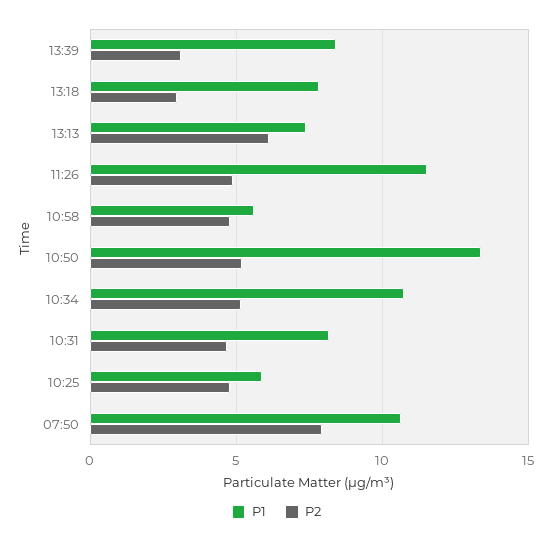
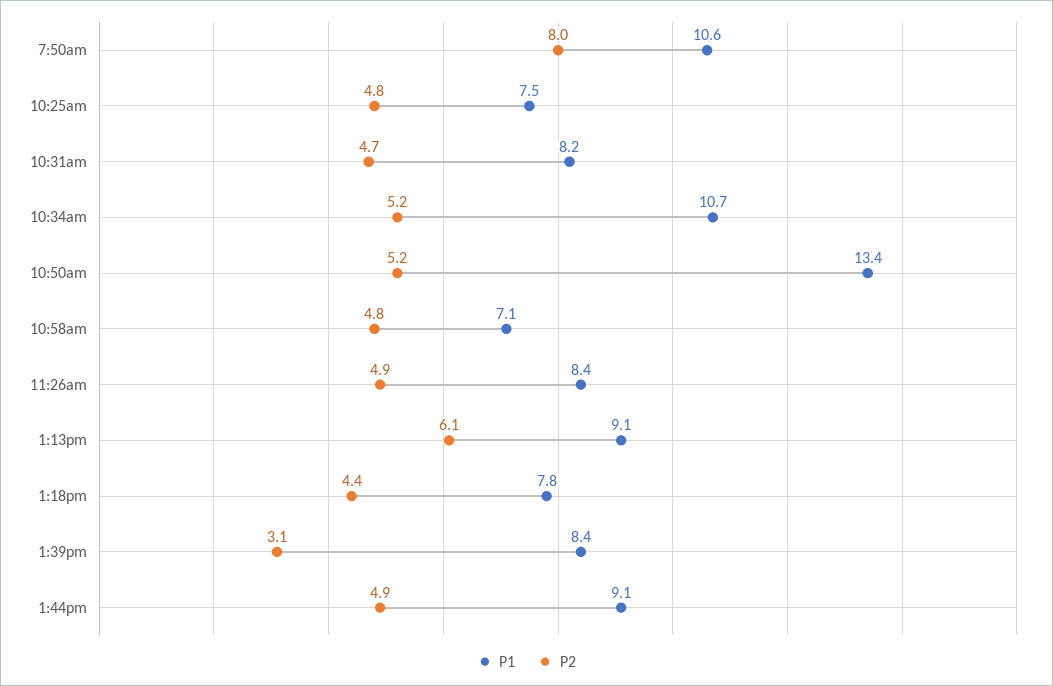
P2, 13:18: 3 -> 4.4
P1, 13:13: 7.5 -> 9.1
P1, 11:26: 11.5 -> 8.4
P1, 10:58: 5.5 -> 7.1
P1, 10:25: 6 -> 7.5
P1, 1:44pm: none -> 9.1
P2, 1:44pm: none -> 4.9

